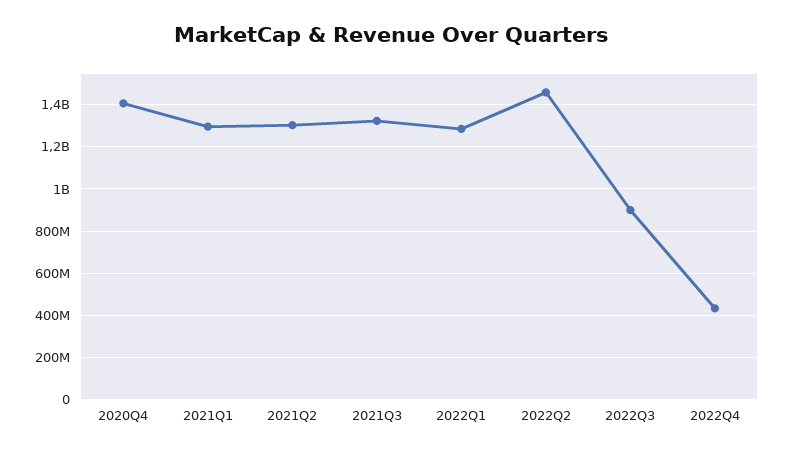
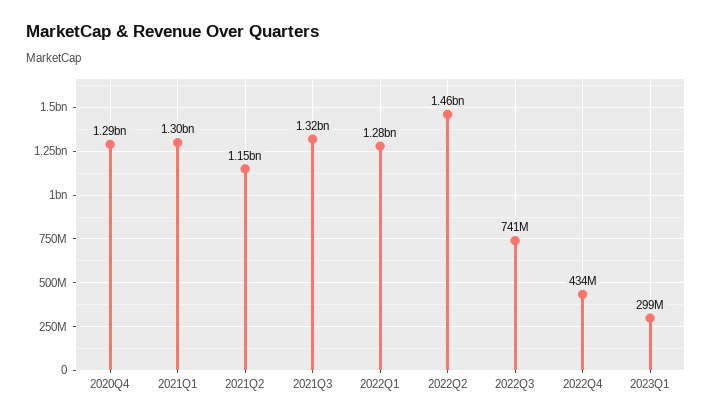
2020Q4: 1400000000 -> 1290000000
2021Q2: 1300000000 -> 1150000000
2022Q3: 900000000 -> 741000000
2023Q1: none -> 299000000

